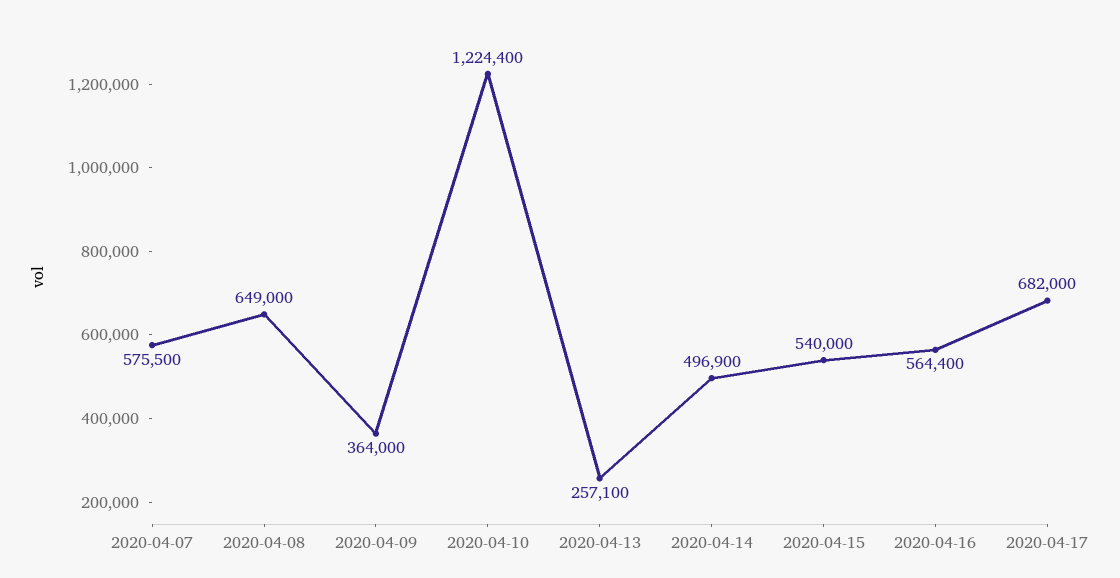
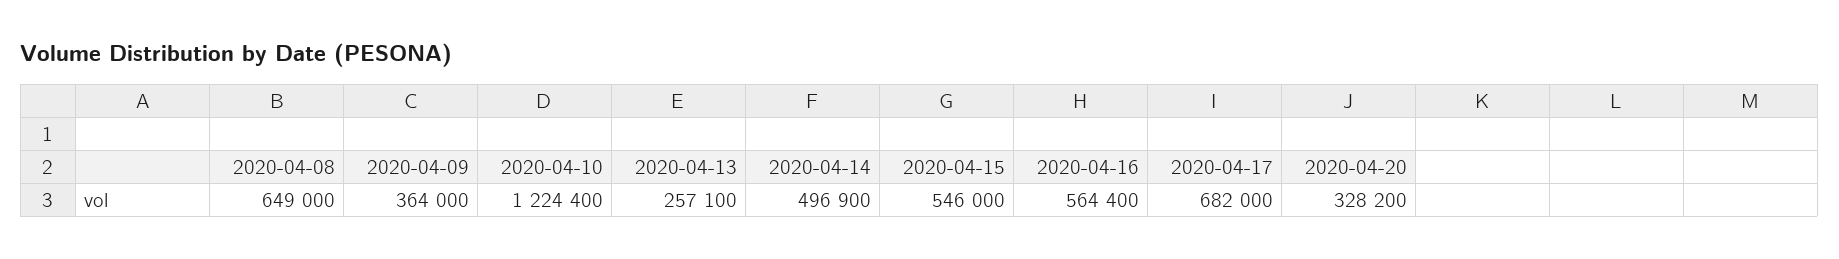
2020-04-07: 575500 -> none
2020-04-15: 540000 -> 546000
2020-04-20: none -> 328200

